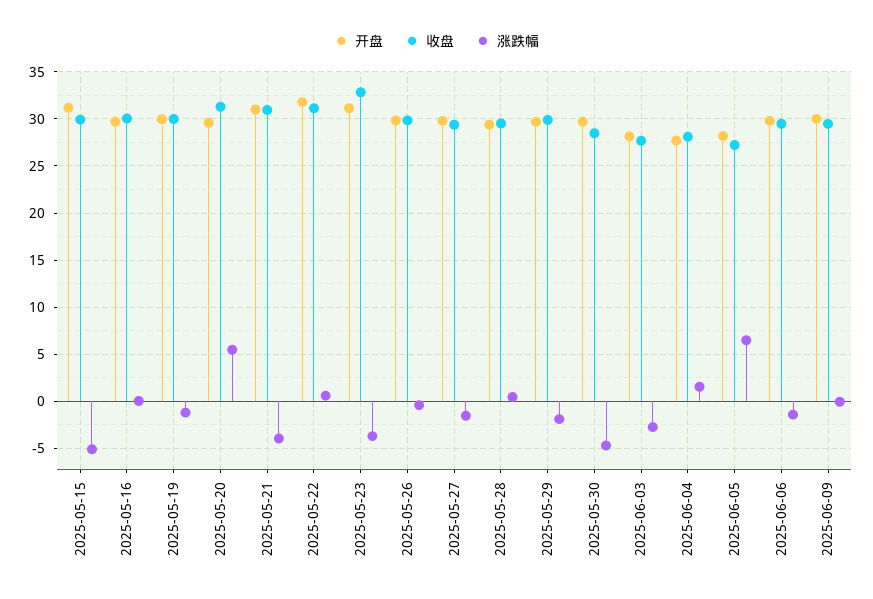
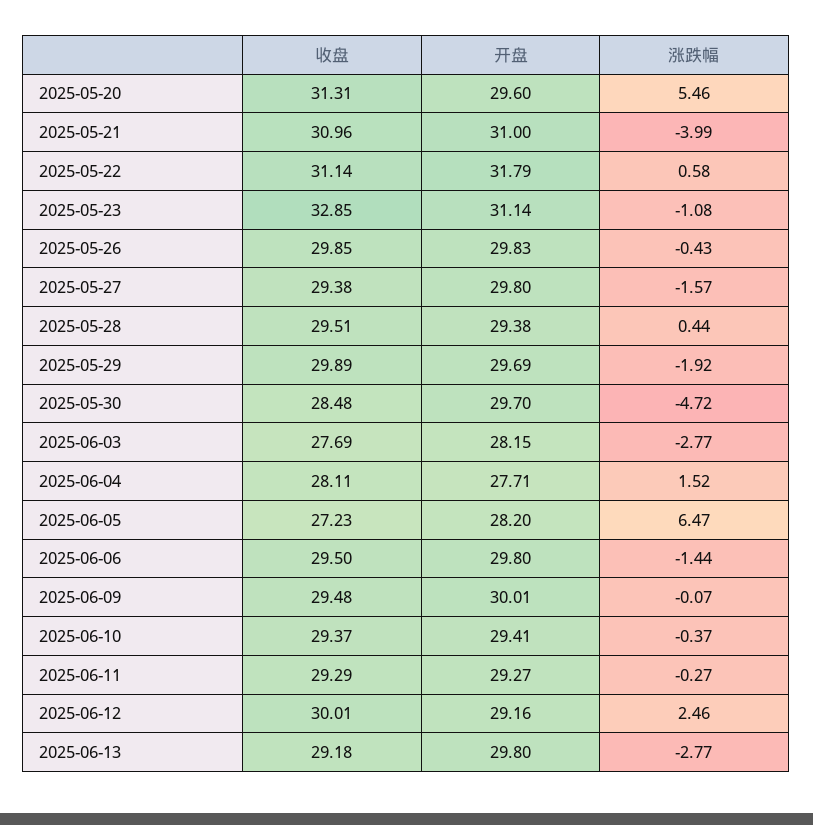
开盘, 2025-05-15: 31 -> none
收盘, 2025-05-15: 30 -> none
涨跌幅, 2025-05-15: -5 -> none
开盘, 2025-05-16: 30 -> none
收盘, 2025-05-16: 30 -> none
涨跌幅, 2025-05-16: 0 -> none
开盘, 2025-05-19: 30 -> none
收盘, 2025-05-19: 30 -> none
涨跌幅, 2025-05-19: -1 -> none
涨跌幅, 2025-05-23: -4 -> -1.08
收盘, 2025-06-10: none -> 29.37
开盘, 2025-06-10: none -> 29.41
涨跌幅, 2025-06-10: none -> -0.37
收盘, 2025-06-11: none -> 29.29
开盘, 2025-06-11: none -> 29.27
涨跌幅, 2025-06-11: none -> -0.27
收盘, 2025-06-12: none -> 30.01
开盘, 2025-06-12: none -> 29.16
涨跌幅, 2025-06-12: none -> 2.46
收盘, 2025-06-13: none -> 29.18
开盘, 2025-06-13: none -> 29.8
涨跌幅, 2025-06-13: none -> -2.77

